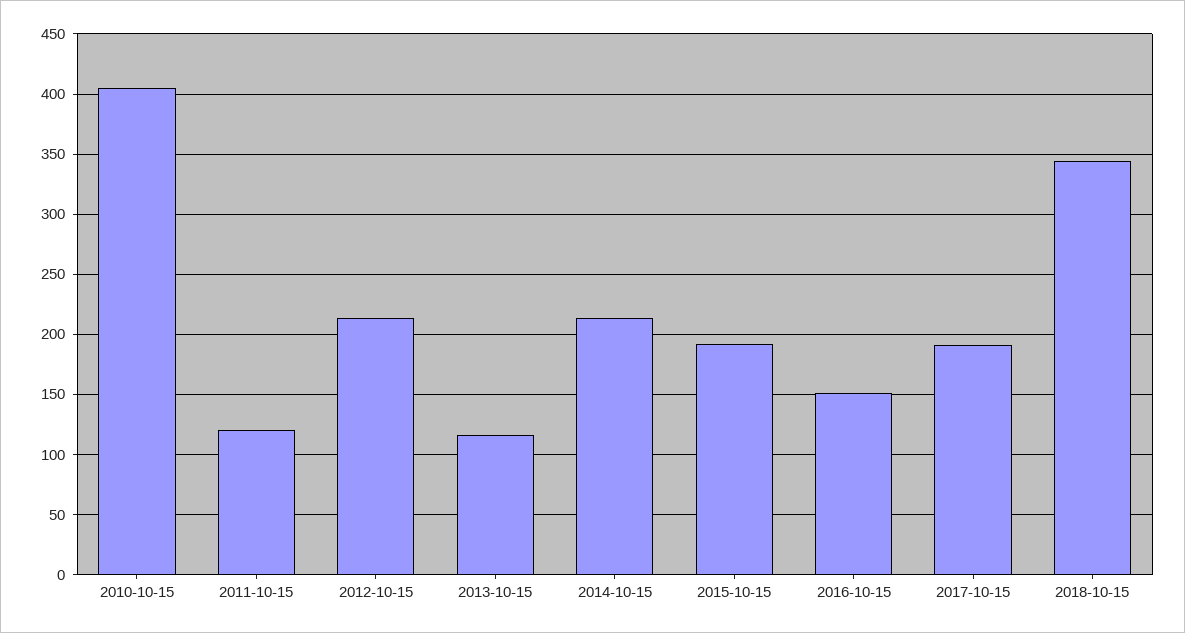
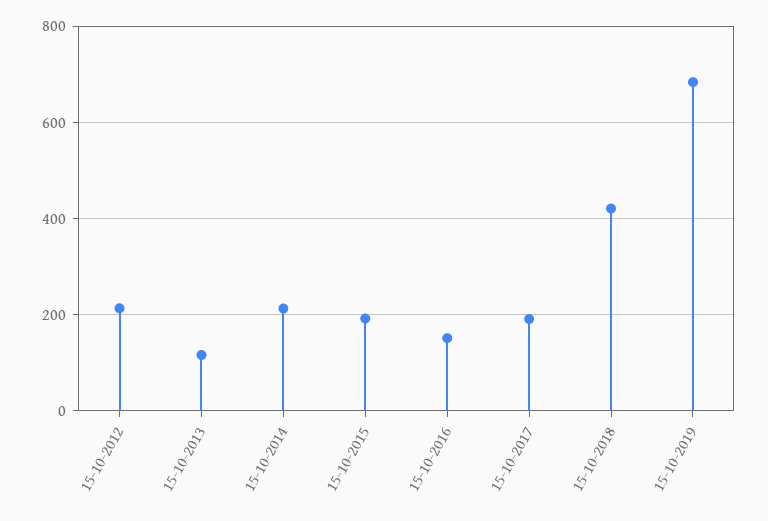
2010-10-15: 405 -> none
2011-10-15: 120 -> none
2018-10-15: 345 -> 420
15-10-2019: none -> 680

